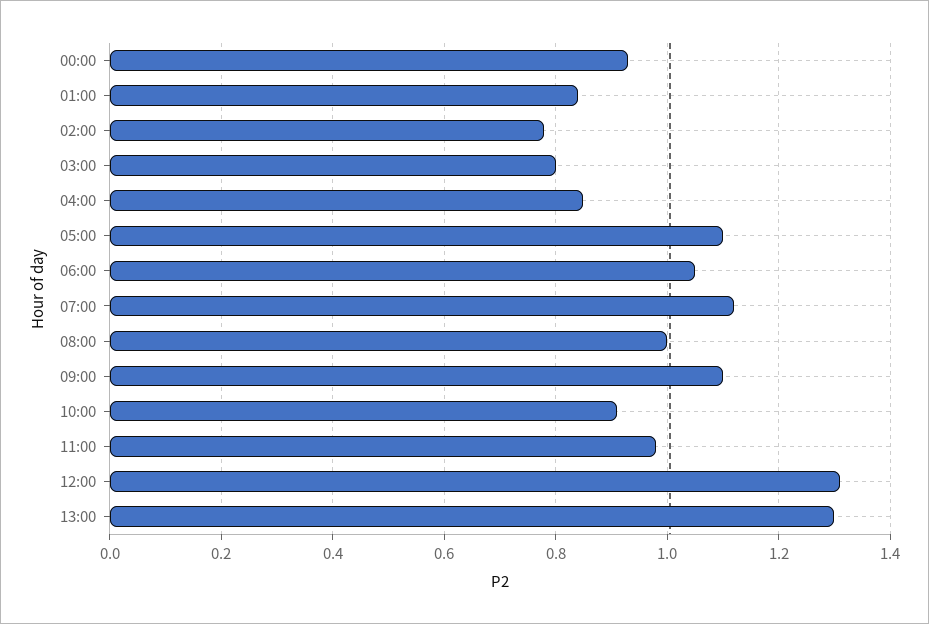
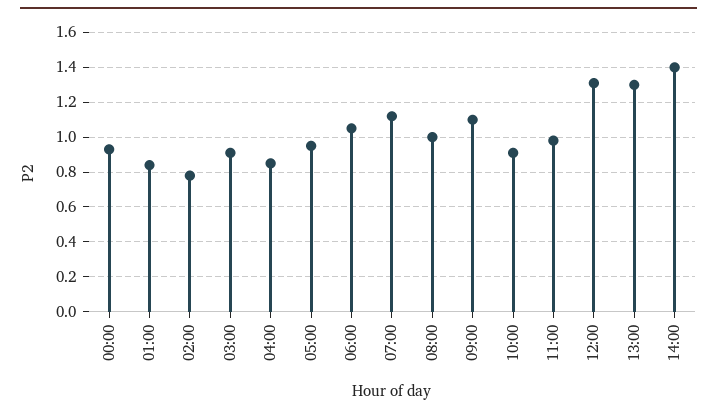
03:00: 0.8 -> 0.9
05:00: 1.1 -> 0.95
14:00: none -> 1.4

